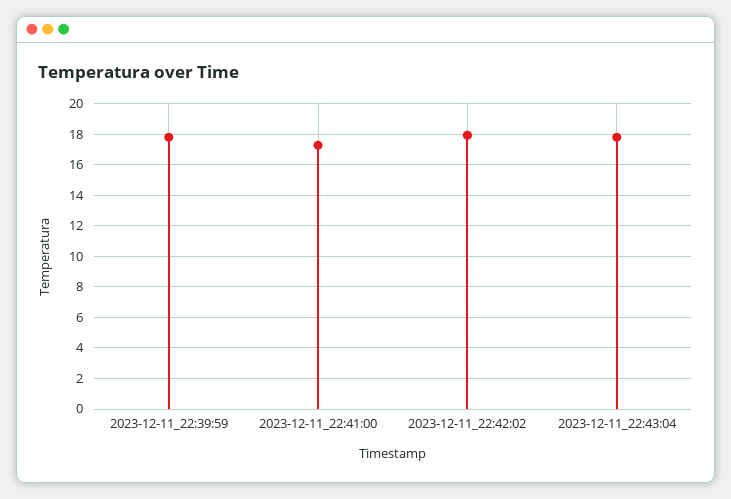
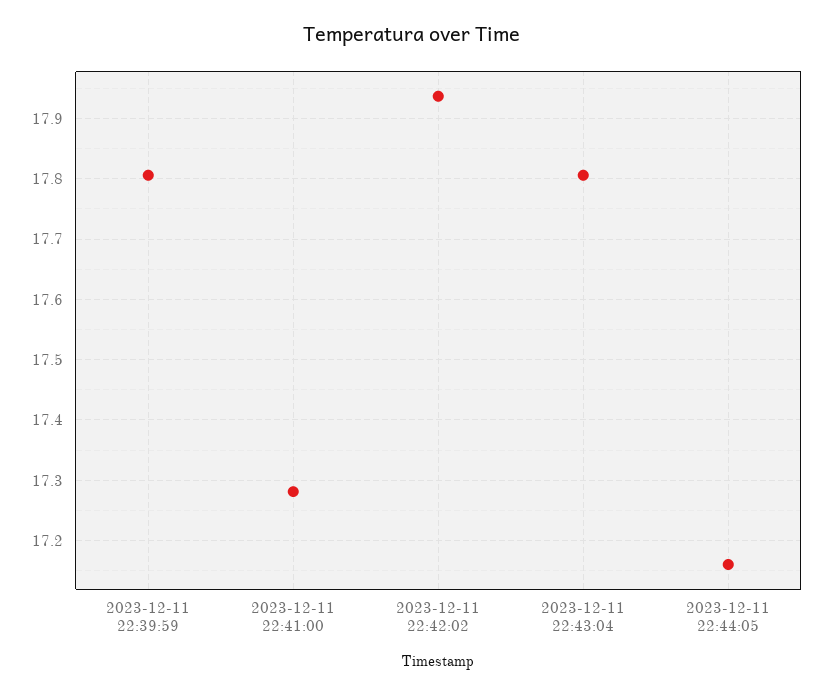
2023-12-11 22:44:05: none -> 17.16

